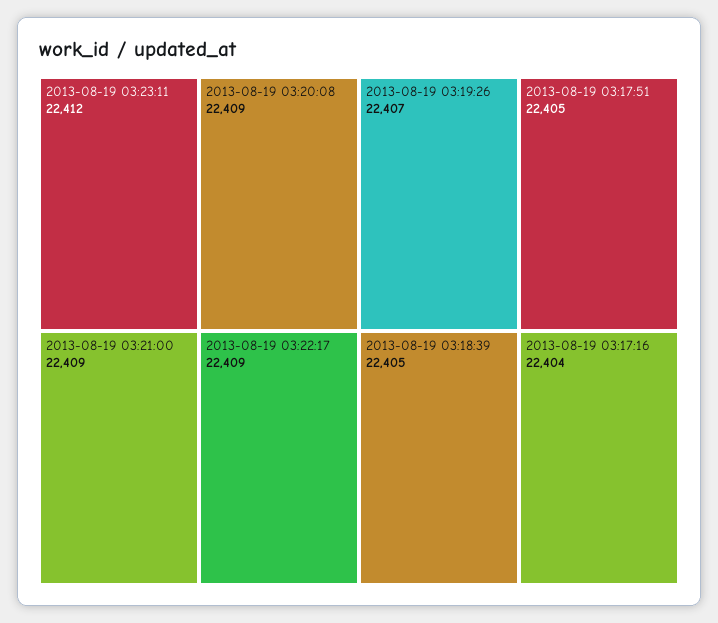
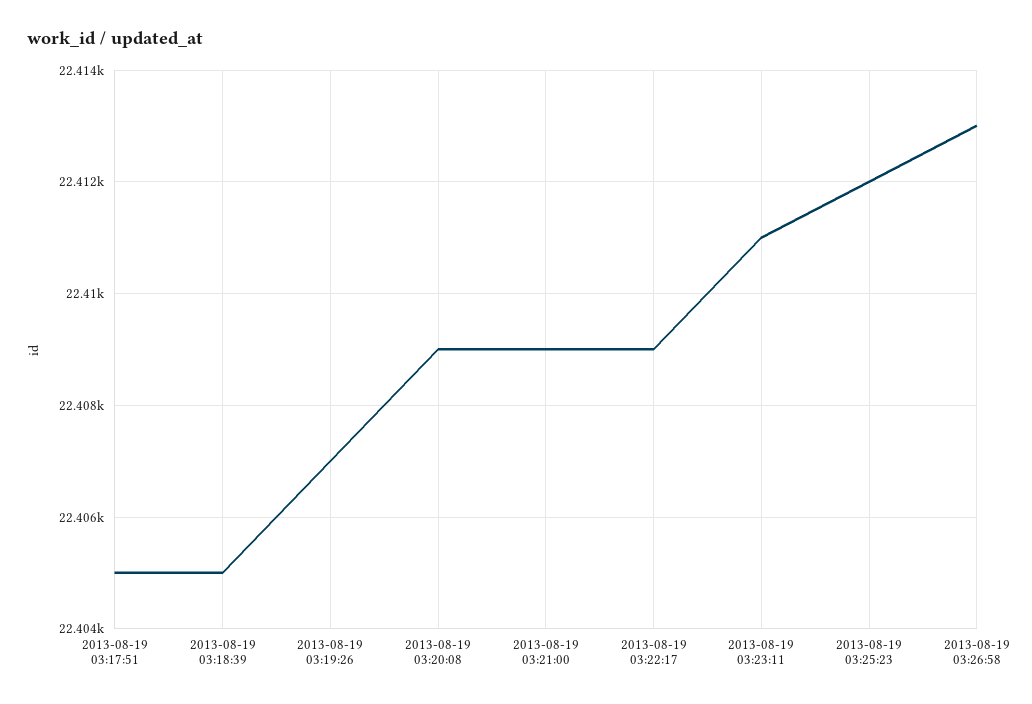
2013-08-19 03:23:11: 22412 -> 22411
2013-08-19 03:17:16: 22404 -> none
2013-08-19 03:25:23: none -> 22412
2013-08-19 03:26:58: none -> 22413

